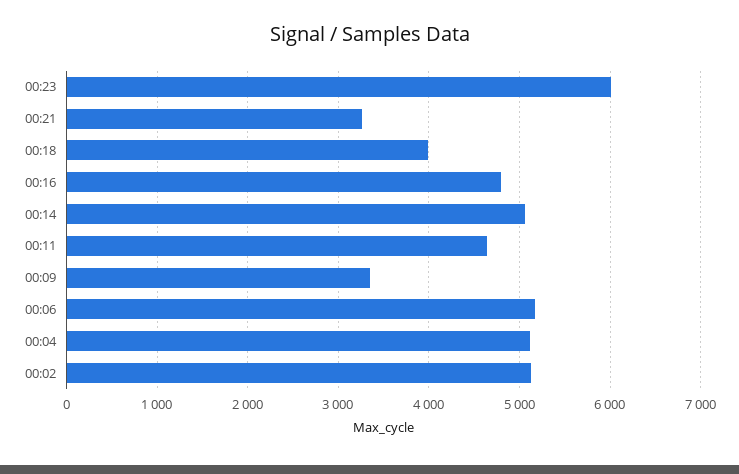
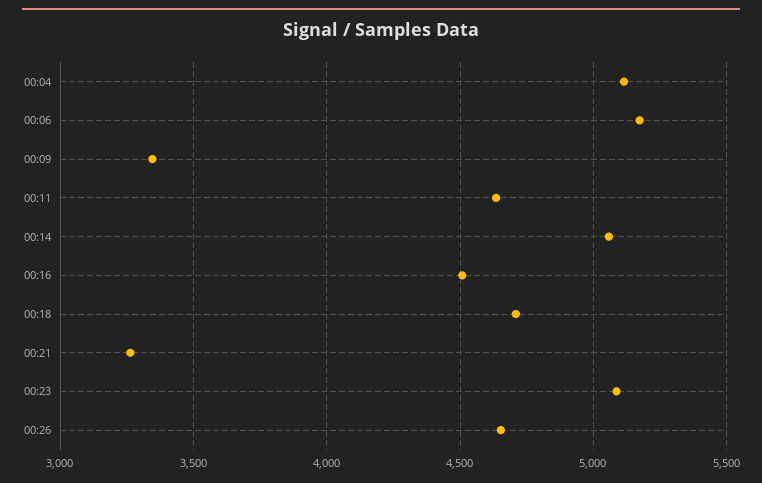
00:23: 6000 -> 5100
00:18: 4000 -> 4700
00:16: 4800 -> 4500
00:02: 5100 -> none
00:26: none -> 4650

